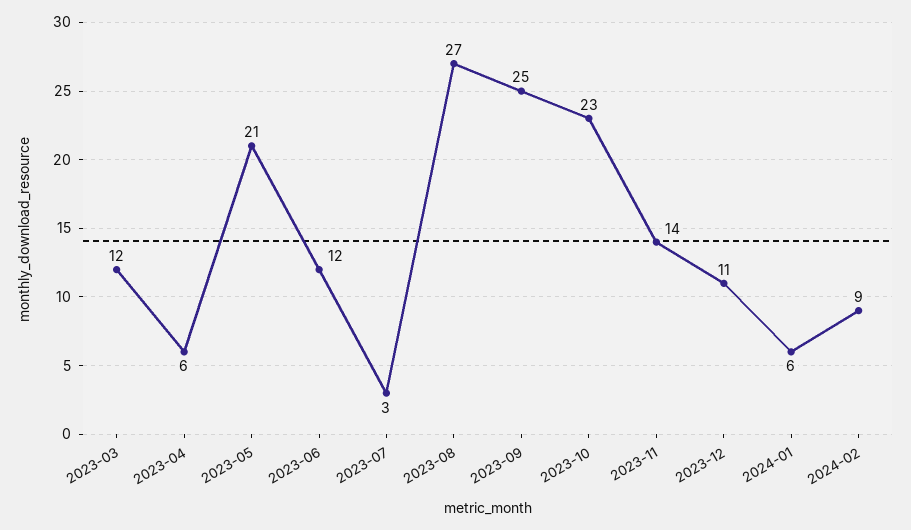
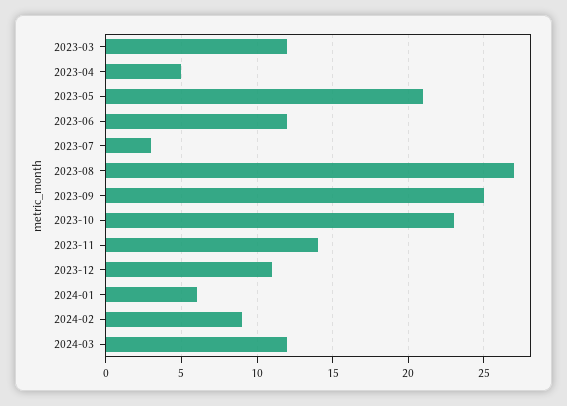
2023-04: 6 -> 5
2024-03: none -> 12

